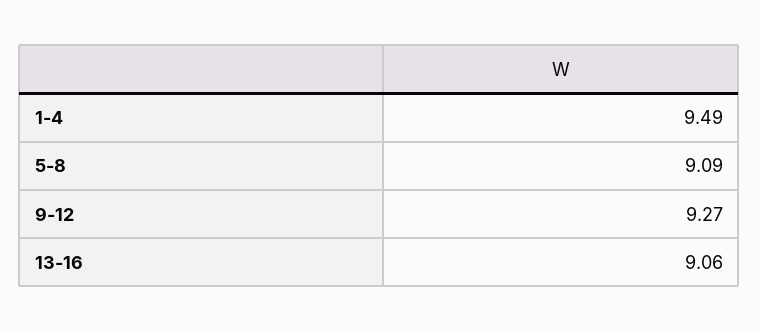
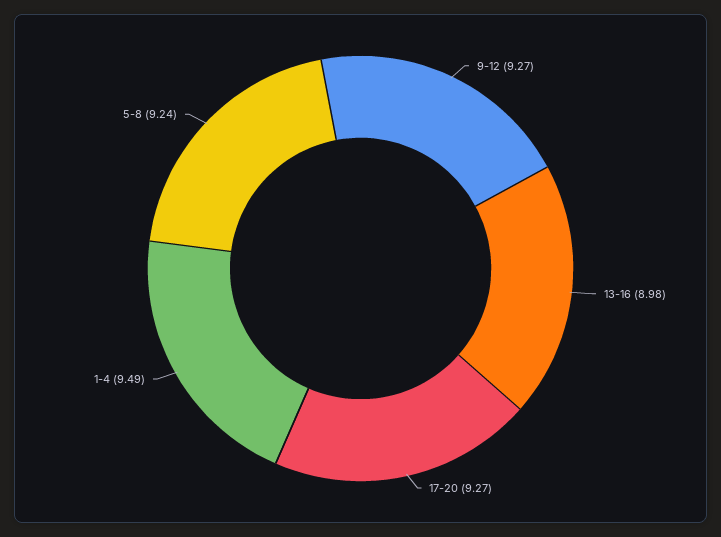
5-8: 9.09 -> 9.24
13-16: 9.06 -> 8.98
17-20: none -> 9.27

